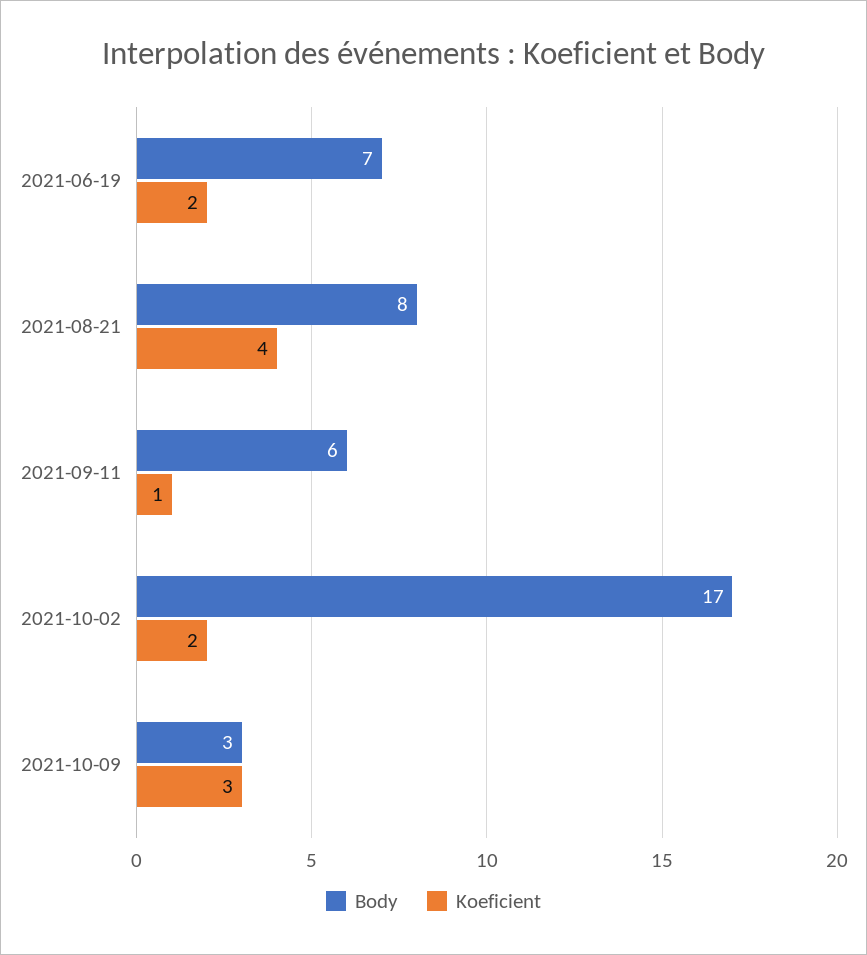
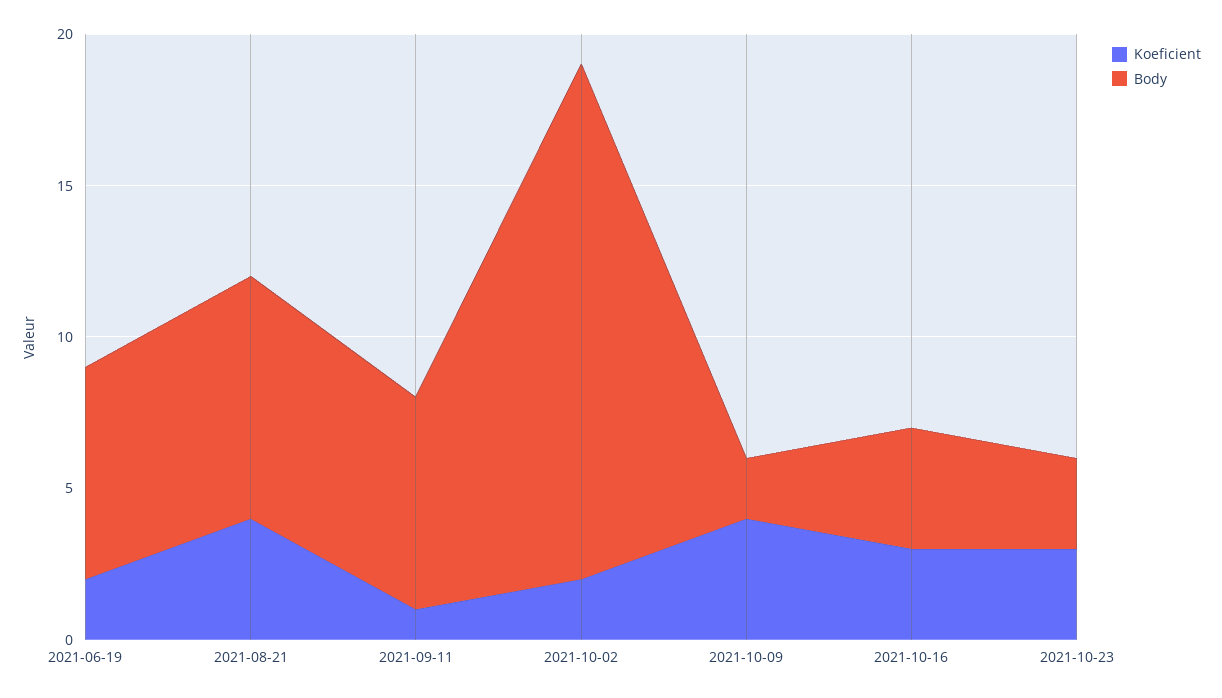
Body, 2021-09-11: 6 -> 7
Body, 2021-10-09: 3 -> 2
Koeficient, 2021-10-09: 3 -> 4
Koeficient, 2021-10-16: none -> 3
Body, 2021-10-16: none -> 4
Koeficient, 2021-10-23: none -> 3
Body, 2021-10-23: none -> 3

